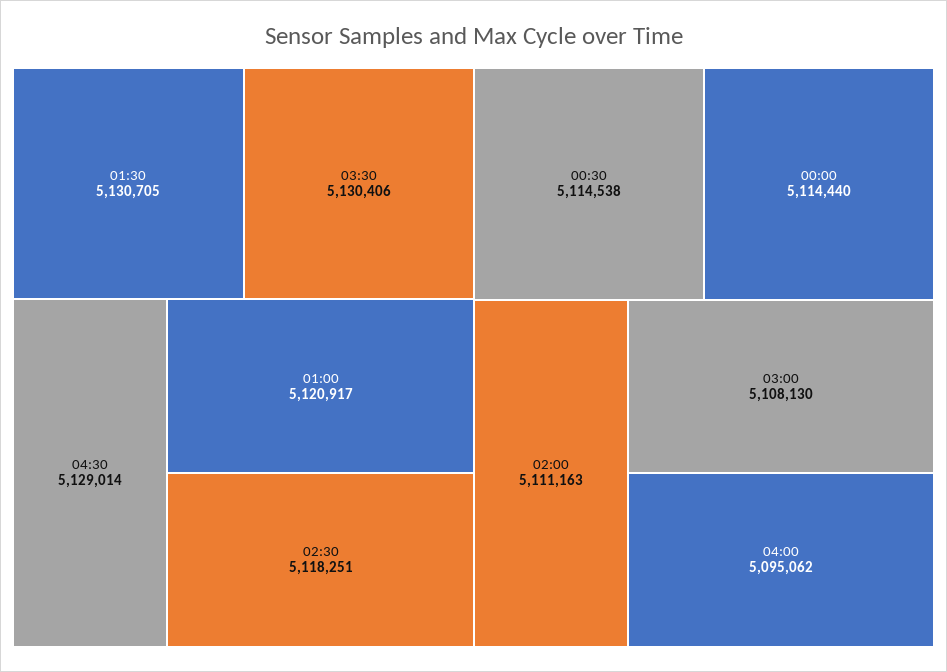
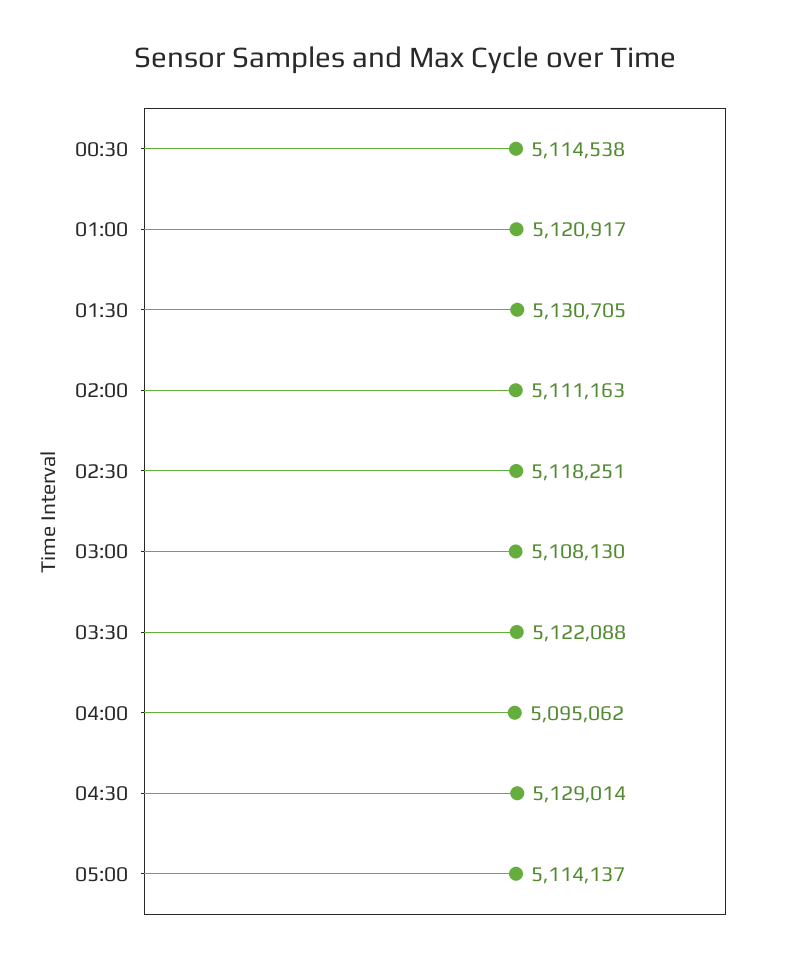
03:30: 5130406 -> 5122088
00:00: 5114440 -> none
05:00: none -> 5114137

